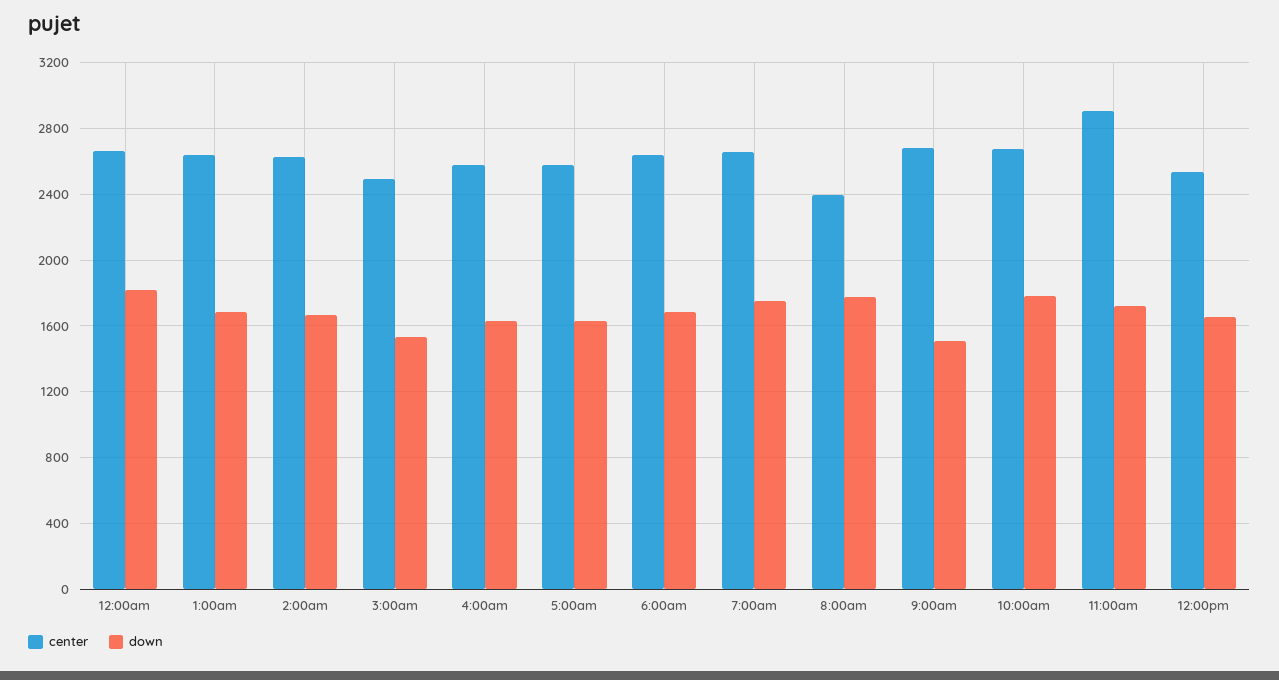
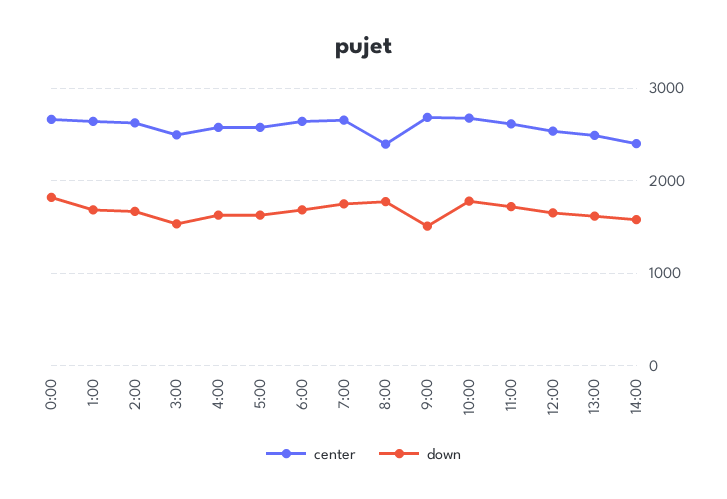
center, 11:00am: 2900 -> 2600
center, 13:00: none -> 2500
down, 13:00: none -> 1600
center, 14:00: none -> 2400
down, 14:00: none -> 1600

